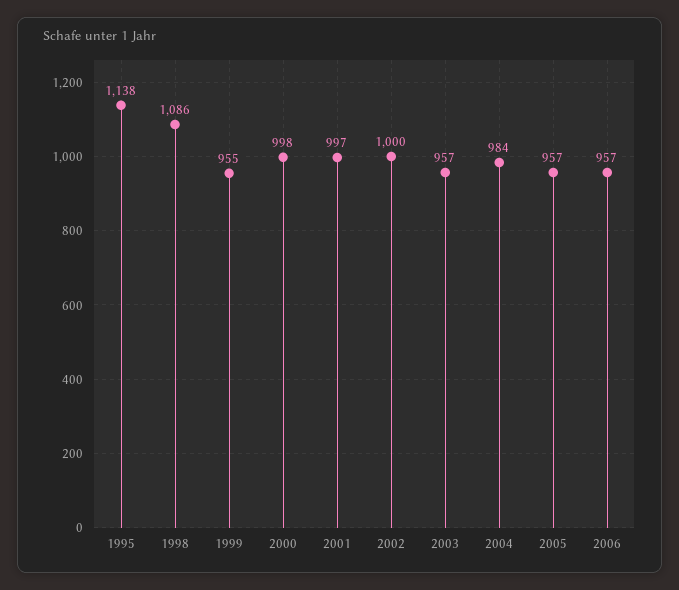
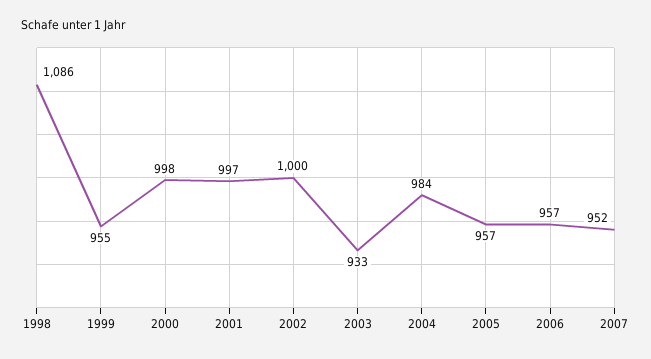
1995: 1138 -> none
2003: 957 -> 933
2007: none -> 952

